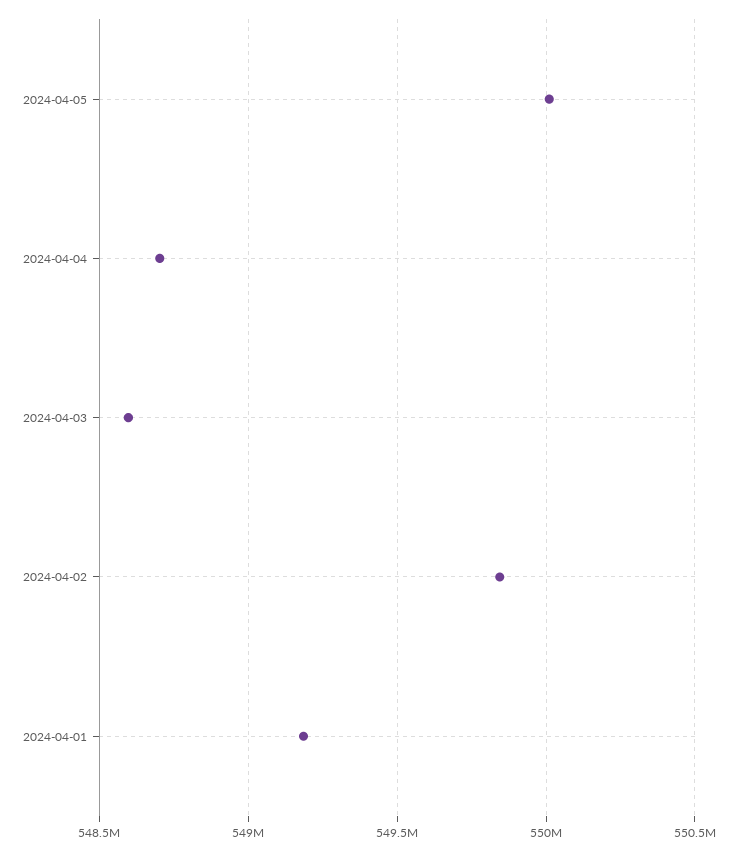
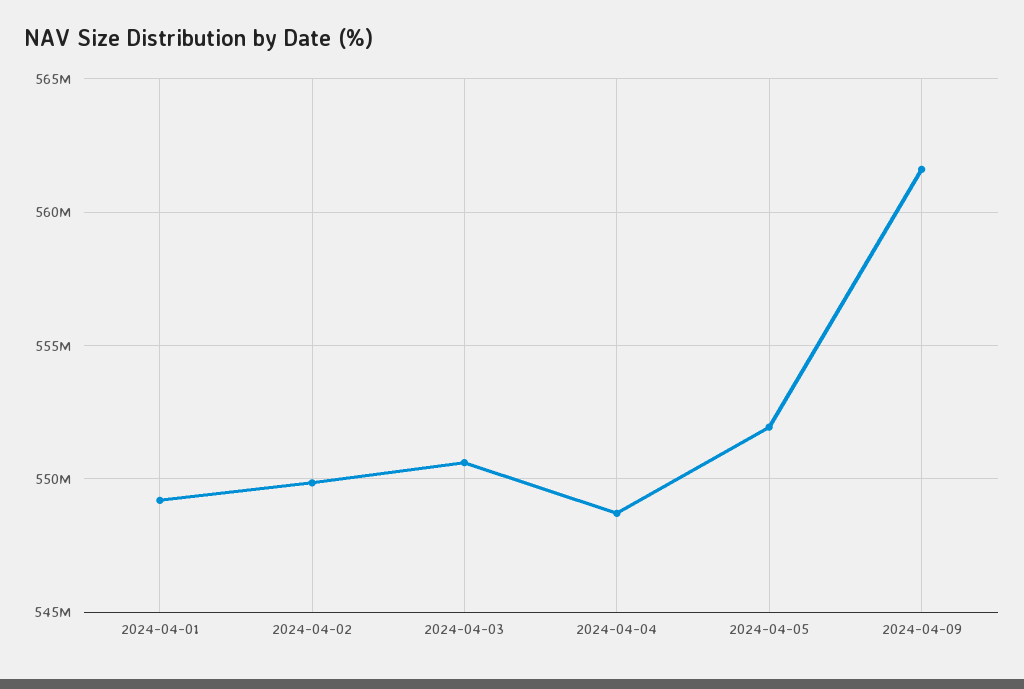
2024-04-05: 550000000 -> 552000000
2024-04-03: 548600000 -> 550500000
2024-04-09: none -> 561500000

